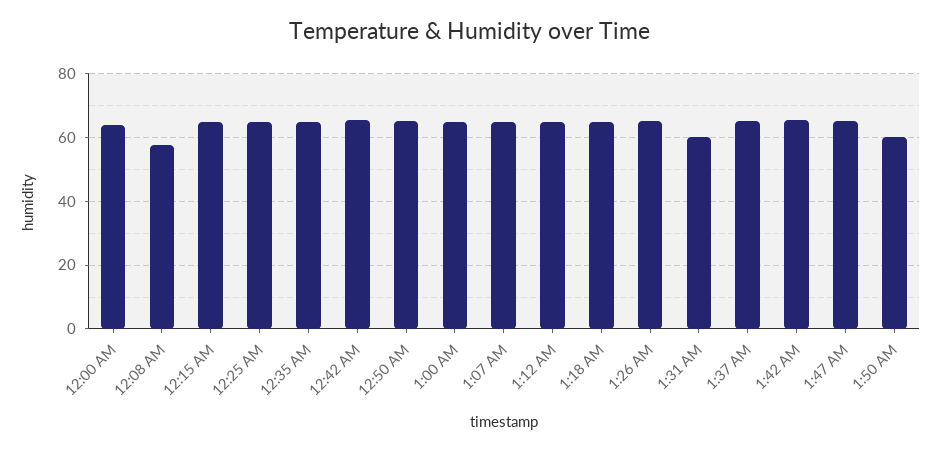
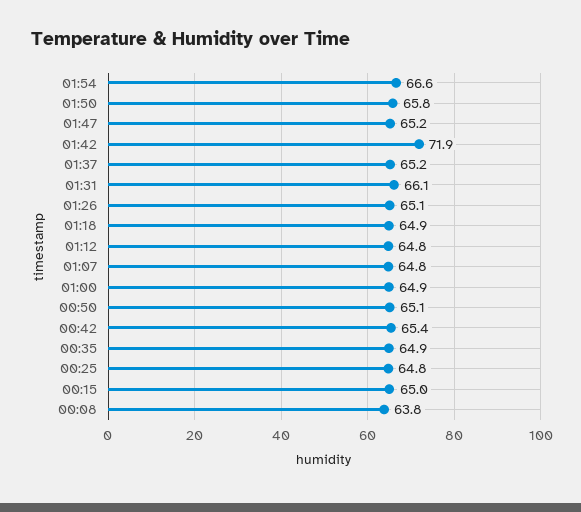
12:00 AM: 64 -> none
12:08 AM: 58 -> 63.8
1:31 AM: 60 -> 66.1
1:42 AM: 66 -> 71.9
1:50 AM: 60 -> 65.8
01:54: none -> 66.6

